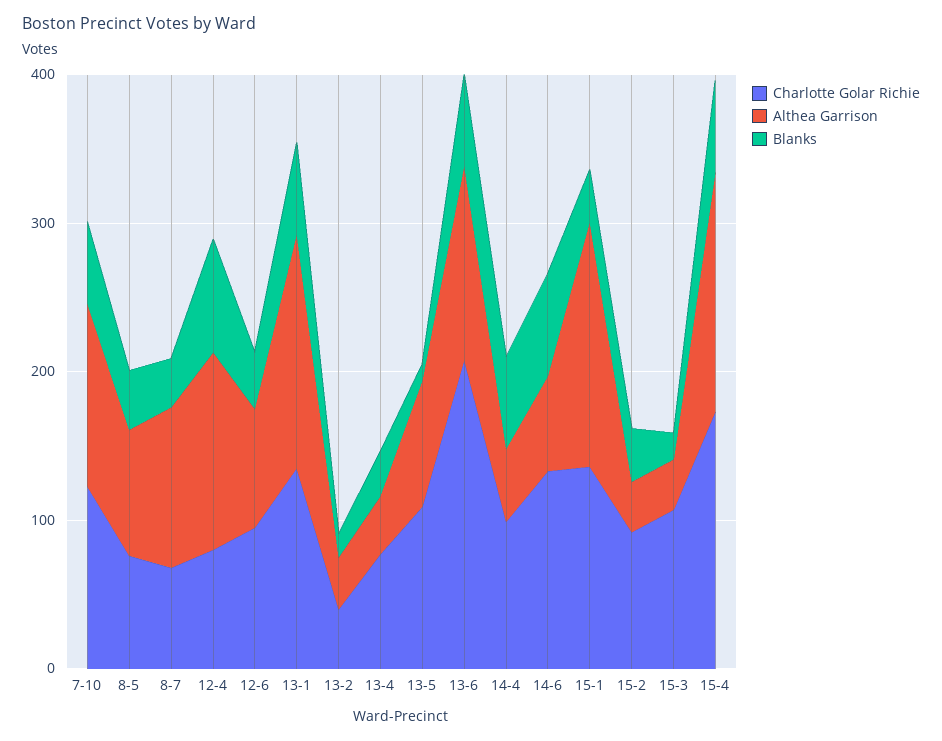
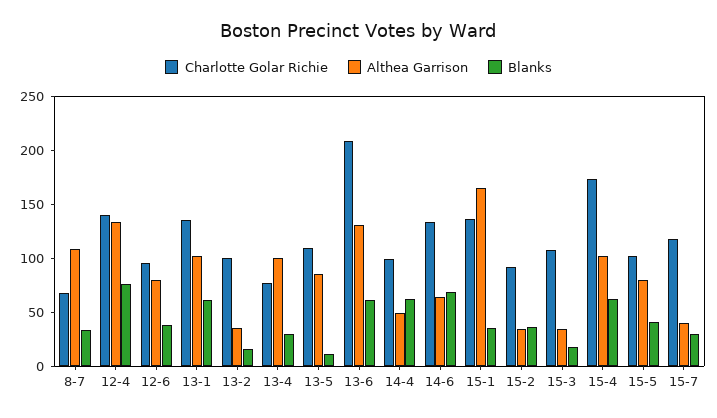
Charlotte Golar Richie, 7-10: 120 -> none
Althea Garrison, 7-10: 120 -> none
Blanks, 7-10: 60 -> none
Charlotte Golar Richie, 8-5: 80 -> none
Althea Garrison, 8-5: 80 -> none
Blanks, 8-5: 40 -> none
Charlotte Golar Richie, 12-4: 80 -> 140
Althea Garrison, 13-1: 160 -> 100
Charlotte Golar Richie, 13-2: 40 -> 100
Althea Garrison, 13-4: 40 -> 100
Althea Garrison, 15-4: 160 -> 100
Charlotte Golar Richie, 15-5: none -> 100
Althea Garrison, 15-5: none -> 80
Blanks, 15-5: none -> 40
Charlotte Golar Richie, 15-7: none -> 120
Althea Garrison, 15-7: none -> 40
Blanks, 15-7: none -> 30

